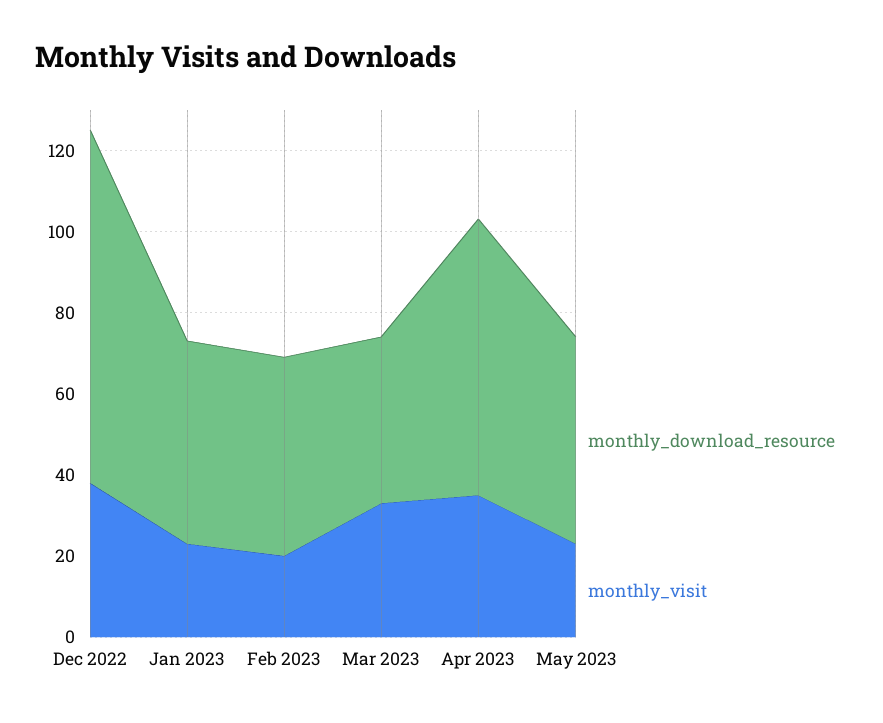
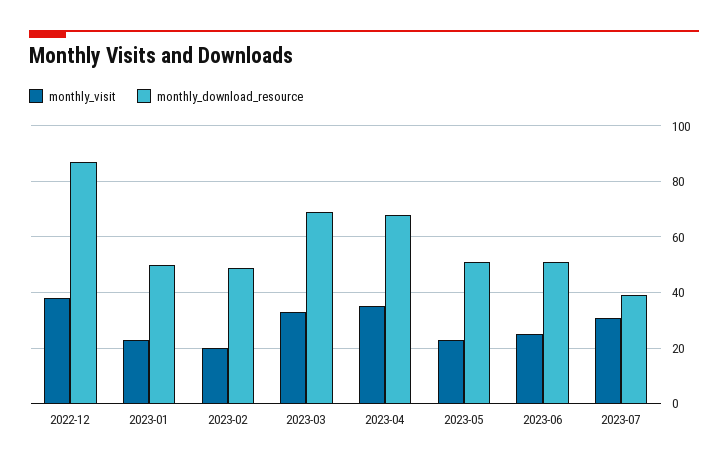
monthly_download_resource, Mar 2023: 40 -> 70
monthly_visit, 2023-06: none -> 25
monthly_download_resource, 2023-06: none -> 50
monthly_visit, 2023-07: none -> 30
monthly_download_resource, 2023-07: none -> 40

